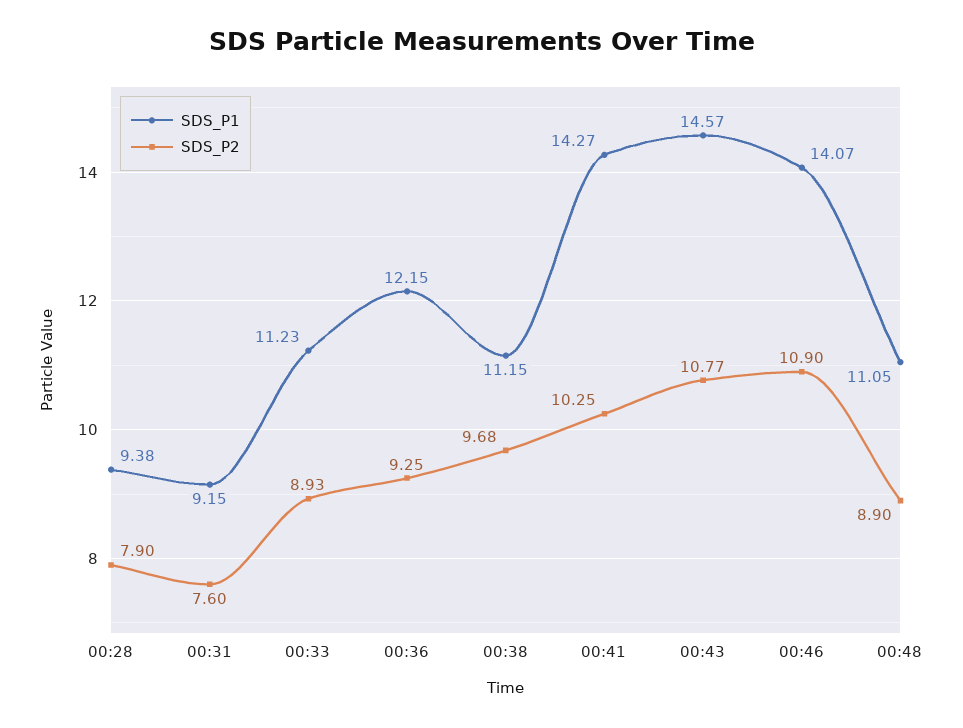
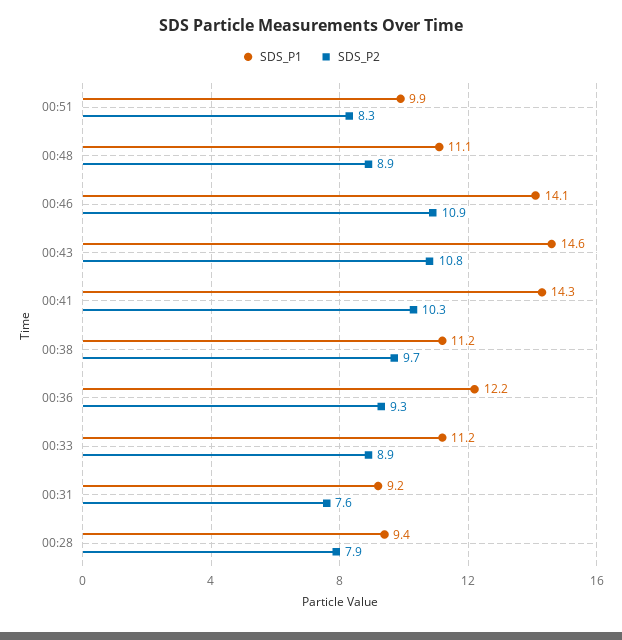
SDS_P1, 00:51: none -> 9.9
SDS_P2, 00:51: none -> 8.3

